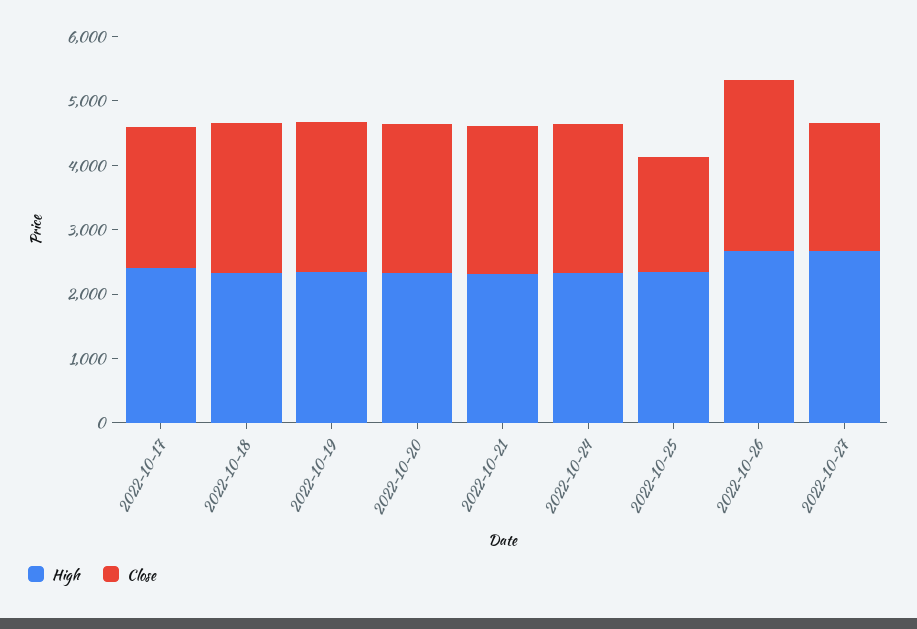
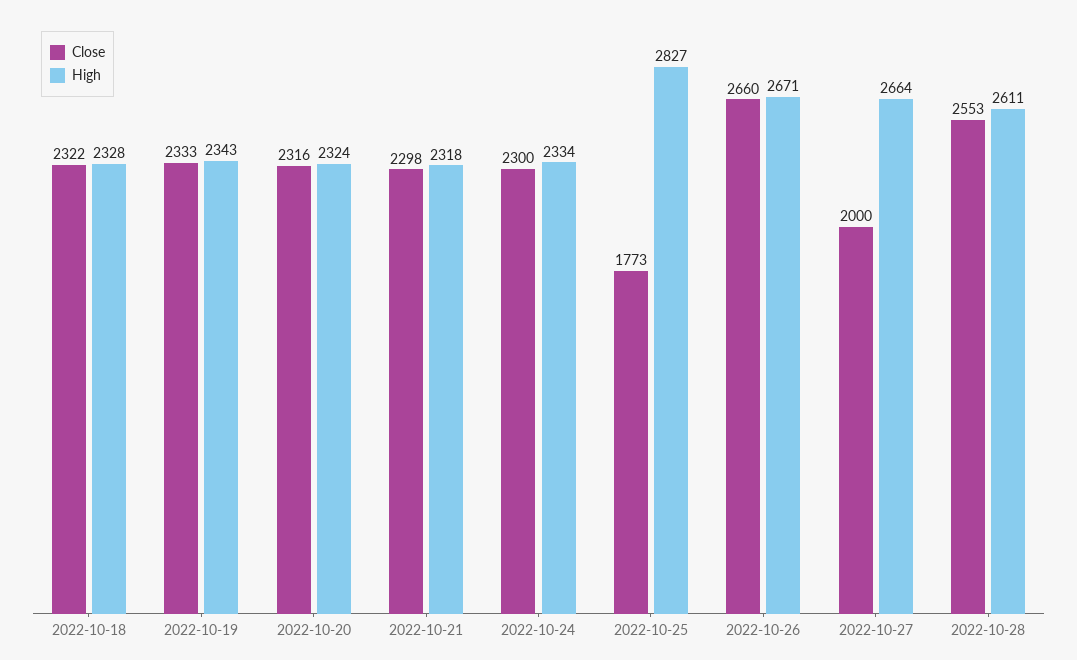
High, 2022-10-17: 2400 -> none
Close, 2022-10-17: 2200 -> none
High, 2022-10-25: 2400 -> 2827
Close, 2022-10-28: none -> 2553
High, 2022-10-28: none -> 2611

